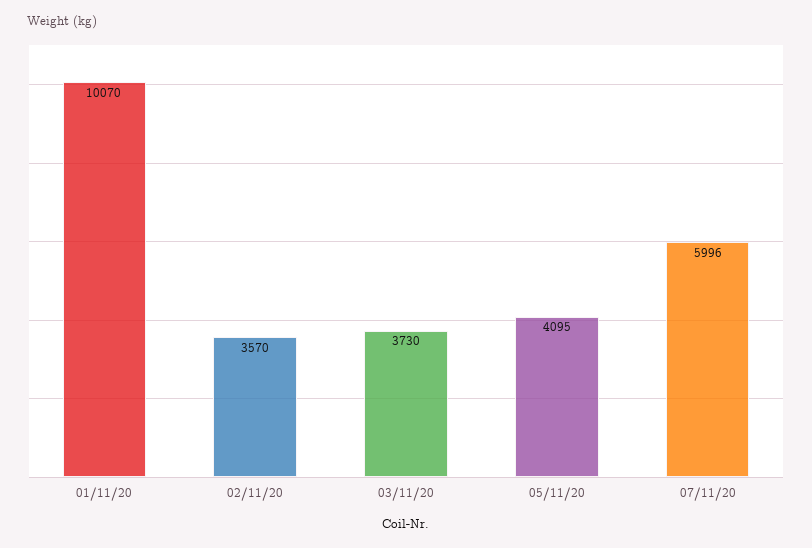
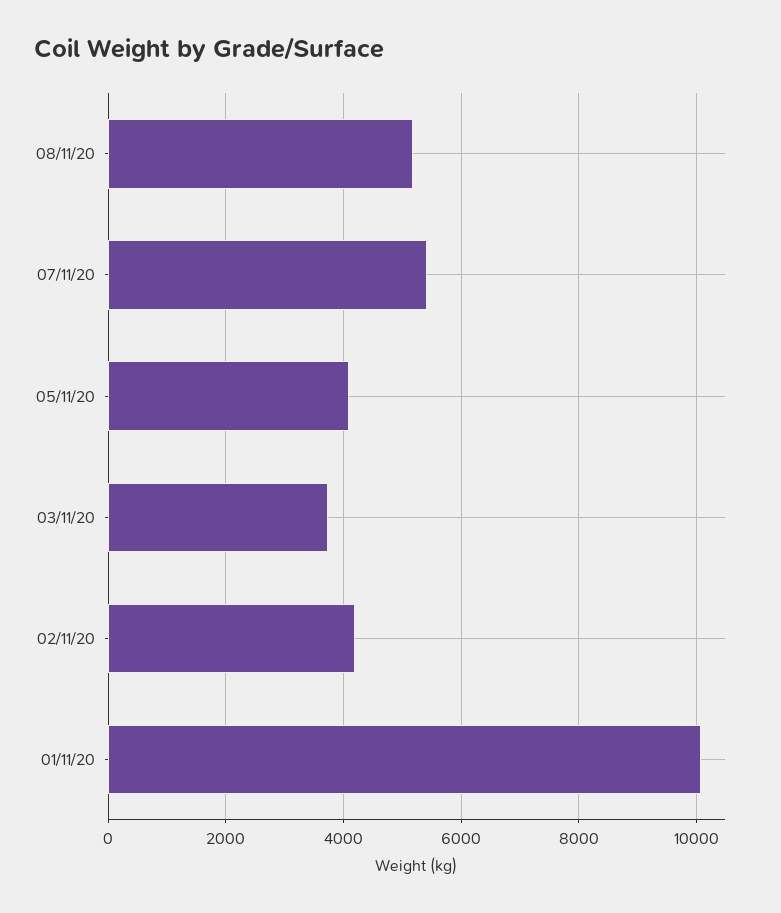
02/11/20: 3570 -> 4200
07/11/20: 5996 -> 5400
08/11/20: none -> 5200

